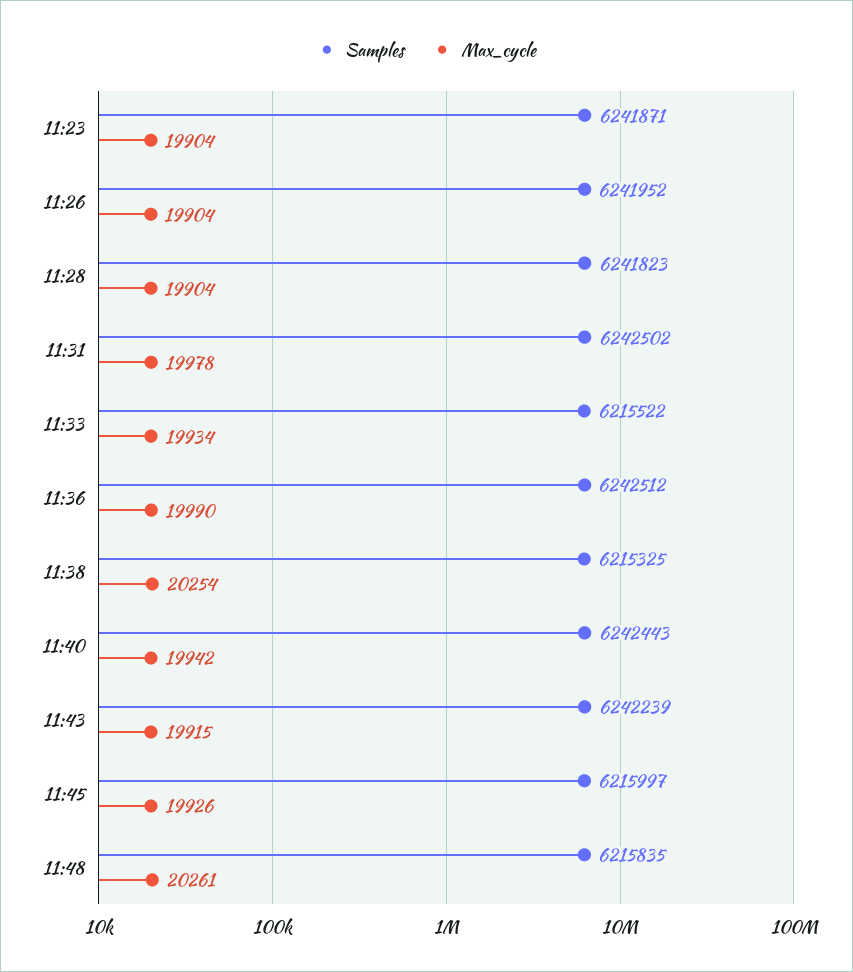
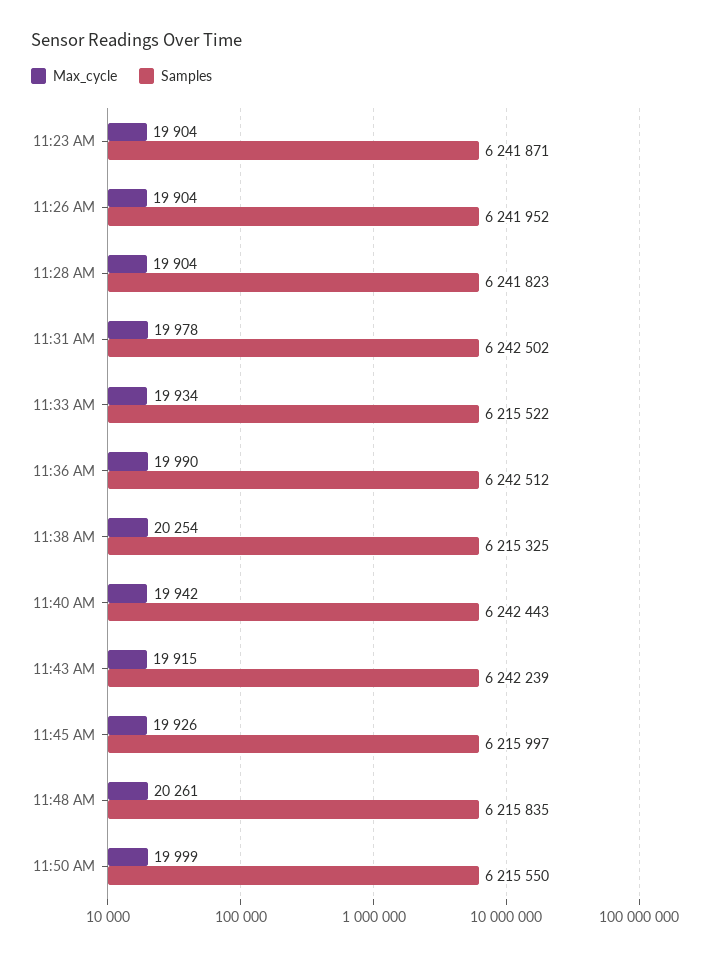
Max_cycle, 11:50 AM: none -> 19999
Samples, 11:50 AM: none -> 6215550

